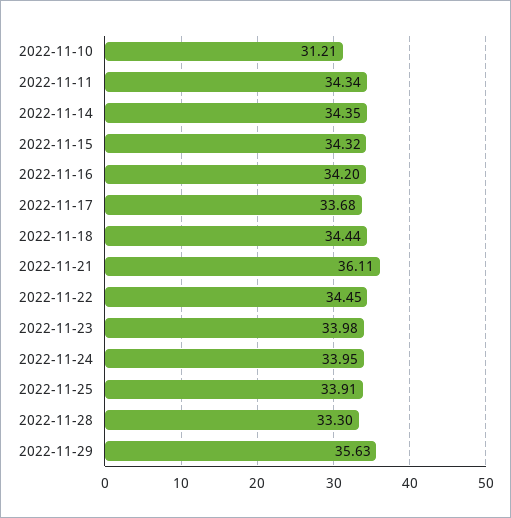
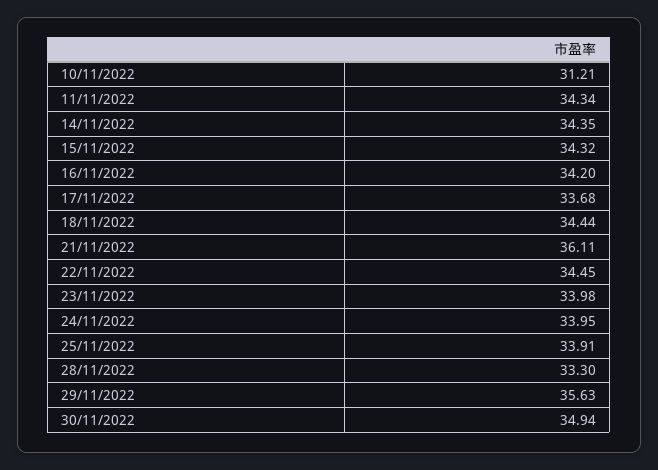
30/11/2022: none -> 34.94

